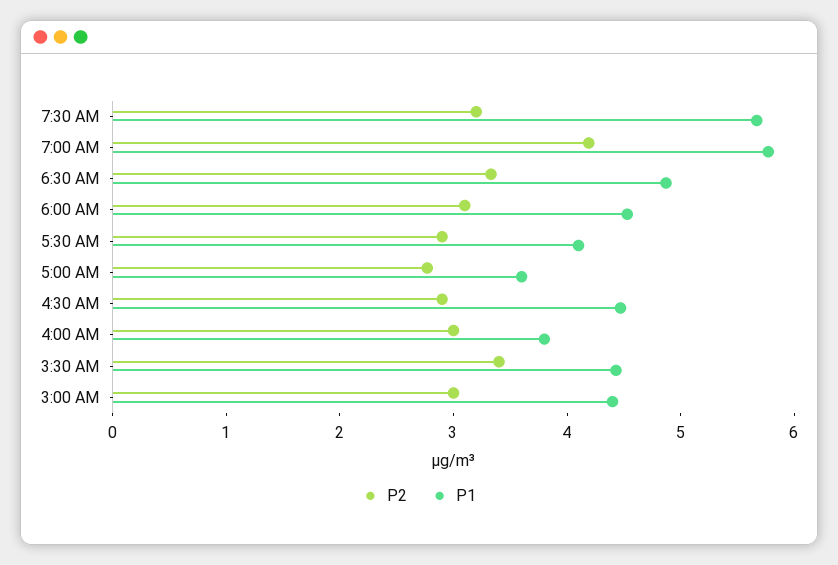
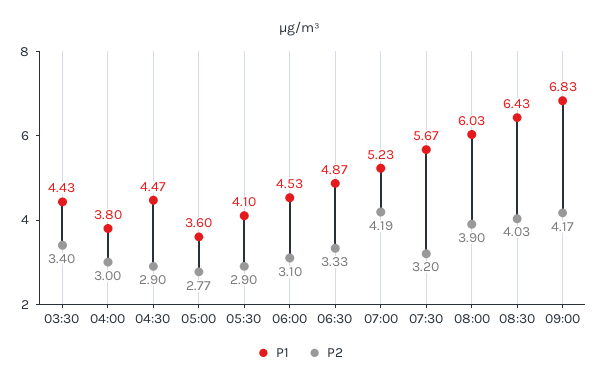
P1, 7:00 AM: 5.8 -> 5.23
P2, 3:00 AM: 3 -> none
P1, 3:00 AM: 4.4 -> none
P1, 08:00: none -> 6.03
P2, 08:00: none -> 3.9
P1, 08:30: none -> 6.43
P2, 08:30: none -> 4.03
P1, 09:00: none -> 6.83
P2, 09:00: none -> 4.17

